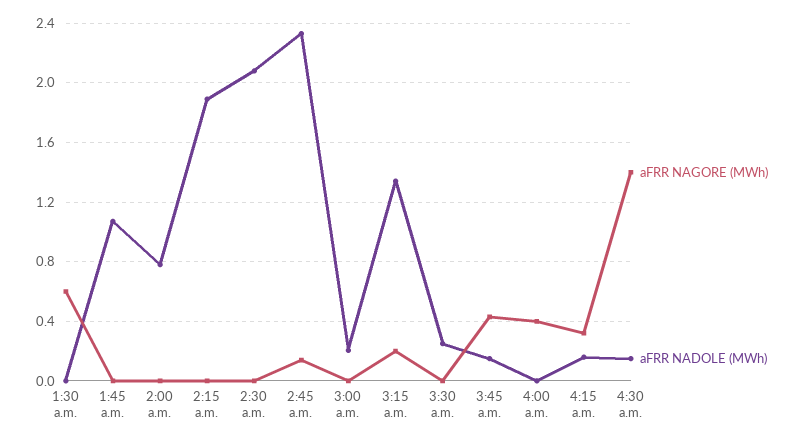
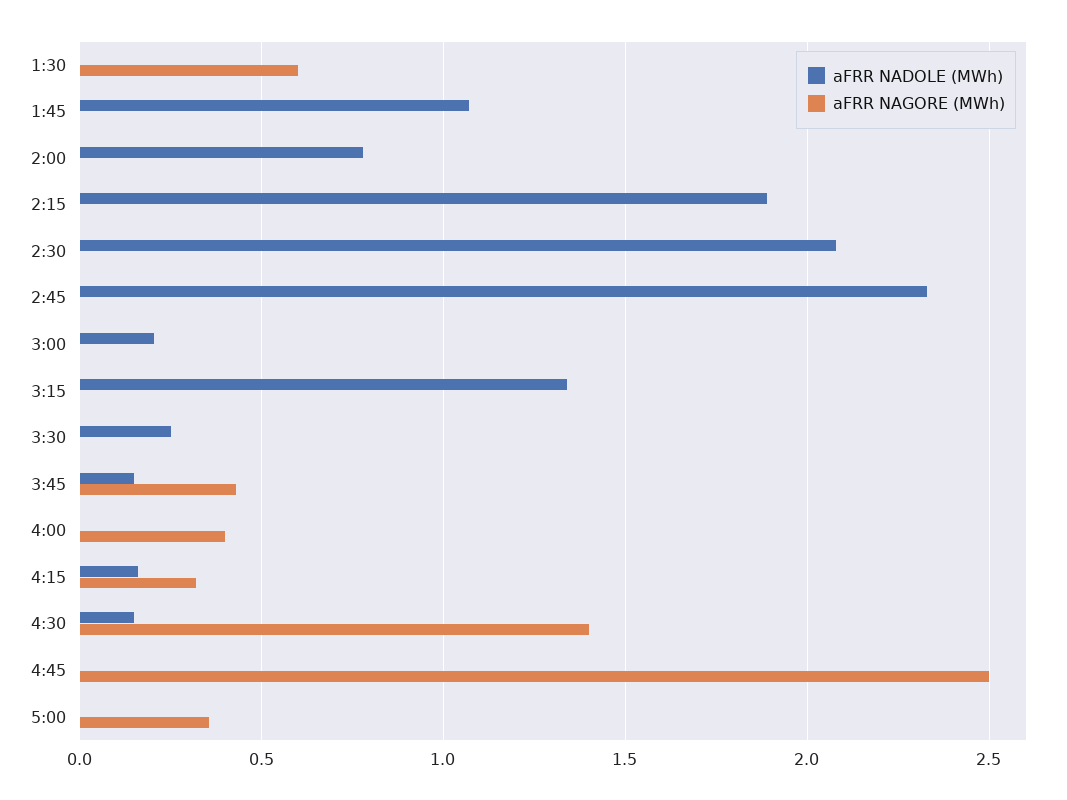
aFRR NAGORE (MWh), 2:45 a.m.: 0.15 -> 0
aFRR NAGORE (MWh), 3:15 a.m.: 0.2 -> 0
aFRR NADOLE (MWh), 4:45: none -> 0
aFRR NAGORE (MWh), 4:45: none -> 2.5
aFRR NADOLE (MWh), 5:00: none -> 0
aFRR NAGORE (MWh), 5:00: none -> 0.35

